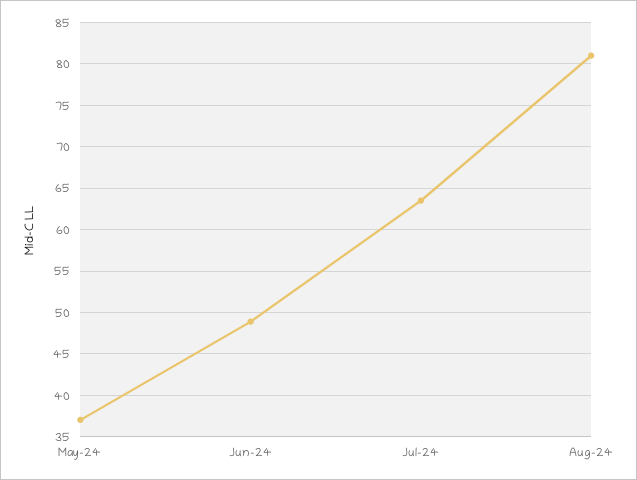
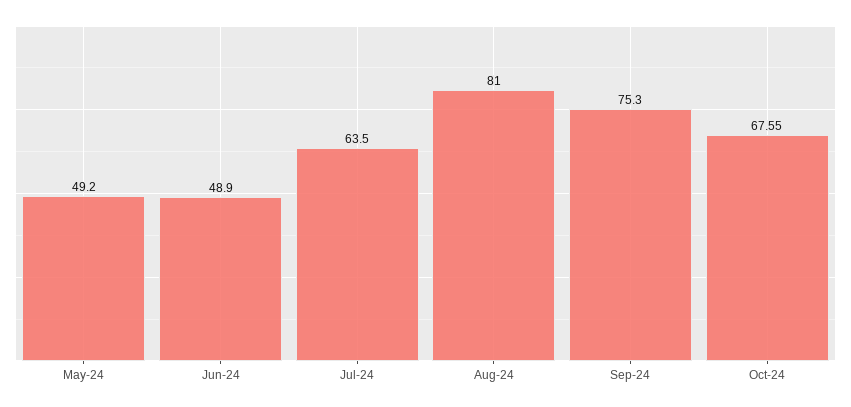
May-24: 37 -> 49.2
Sep-24: none -> 75.3
Oct-24: none -> 67.55

